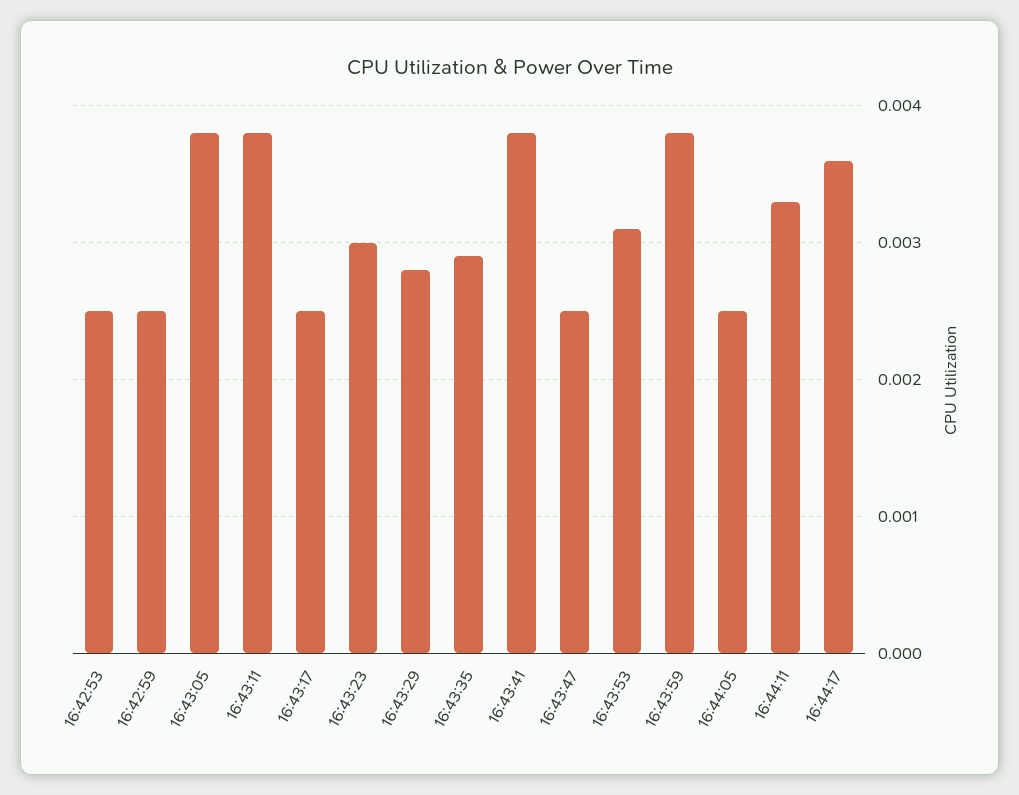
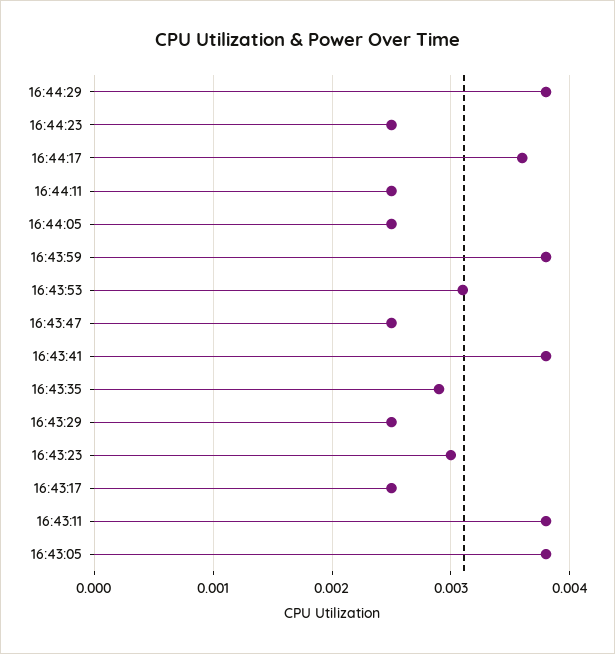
16:42:53: 0.0025 -> none
16:42:59: 0.0025 -> none
16:43:29: 0.0028 -> 0.0025
16:44:11: 0.0033 -> 0.0025
16:44:29: none -> 0.0038
16:44:23: none -> 0.0025

